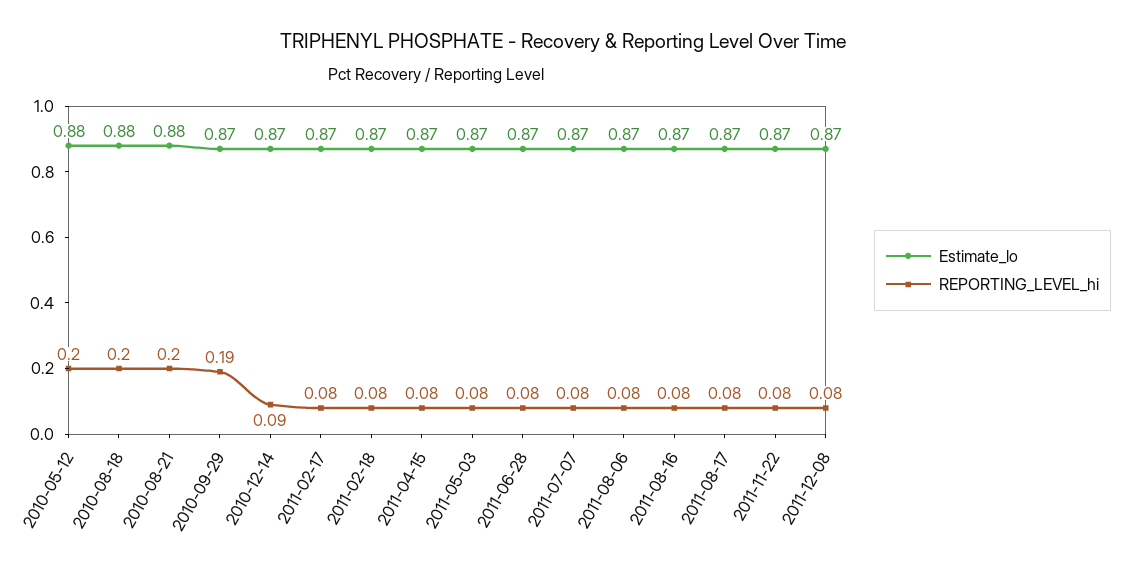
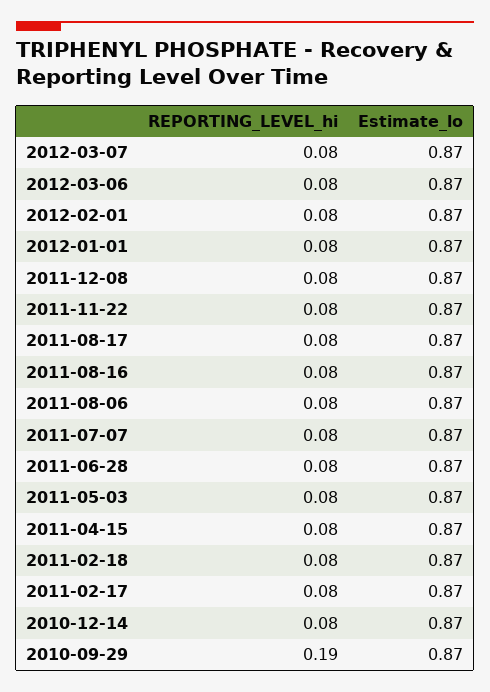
Estimate_lo, 2010-05-12: 0.88 -> none
REPORTING_LEVEL_hi, 2010-05-12: 0.2 -> none
Estimate_lo, 2010-08-18: 0.88 -> none
REPORTING_LEVEL_hi, 2010-08-18: 0.2 -> none
Estimate_lo, 2010-08-21: 0.88 -> none
REPORTING_LEVEL_hi, 2010-08-21: 0.2 -> none
REPORTING_LEVEL_hi, 2010-12-14: 0.09 -> 0.08
REPORTING_LEVEL_hi, 2012-03-07: none -> 0.08
Estimate_lo, 2012-03-07: none -> 0.87
REPORTING_LEVEL_hi, 2012-03-06: none -> 0.08
Estimate_lo, 2012-03-06: none -> 0.87
REPORTING_LEVEL_hi, 2012-02-01: none -> 0.08
Estimate_lo, 2012-02-01: none -> 0.87
REPORTING_LEVEL_hi, 2012-01-01: none -> 0.08
Estimate_lo, 2012-01-01: none -> 0.87

